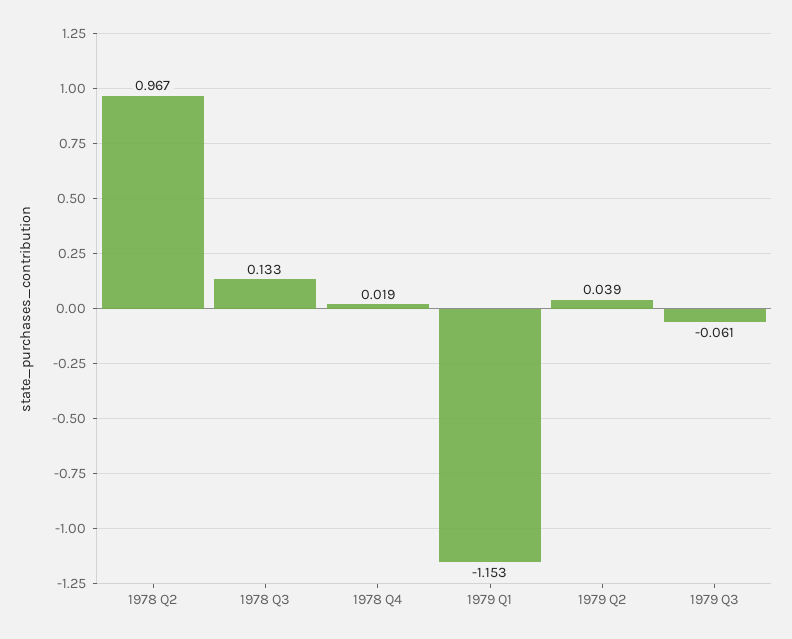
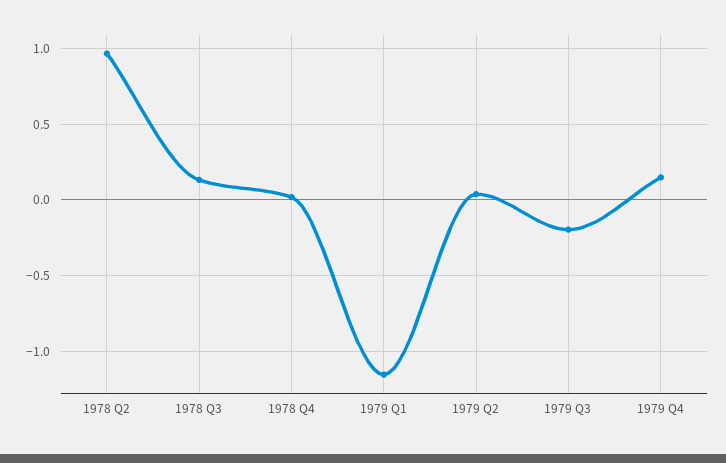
1979 Q3: -0.061 -> -0.2
1979 Q4: none -> 0.15

